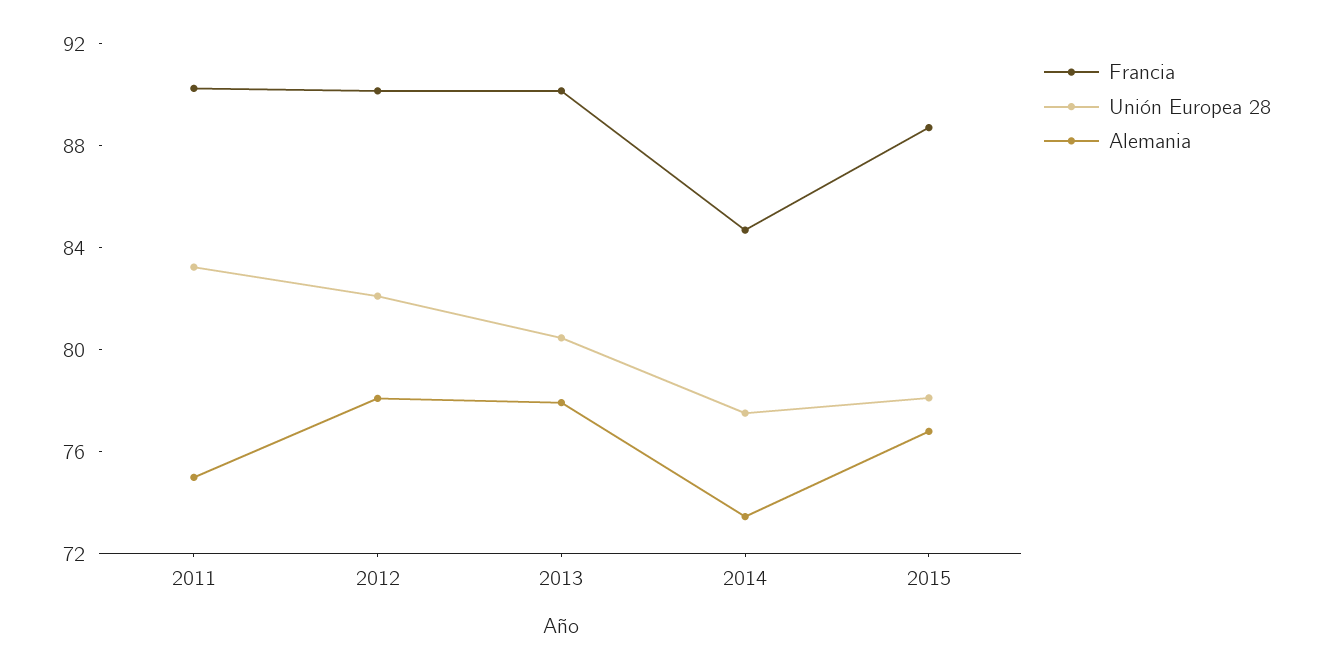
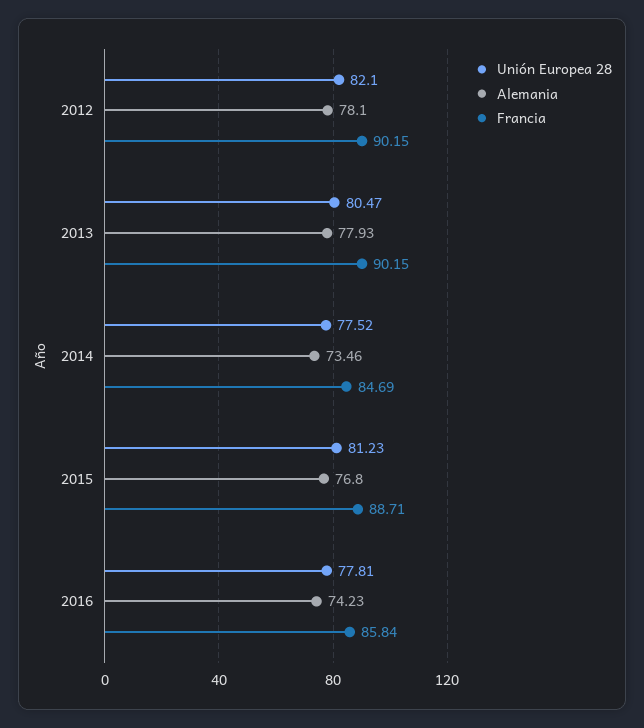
Francia, 2011: 90 -> none
Unión Europea 28, 2011: 83 -> none
Alemania, 2011: 75 -> none
Unión Europea 28, 2015: 78 -> 81.23
Unión Europea 28, 2016: none -> 77.81
Alemania, 2016: none -> 74.23
Francia, 2016: none -> 85.84

